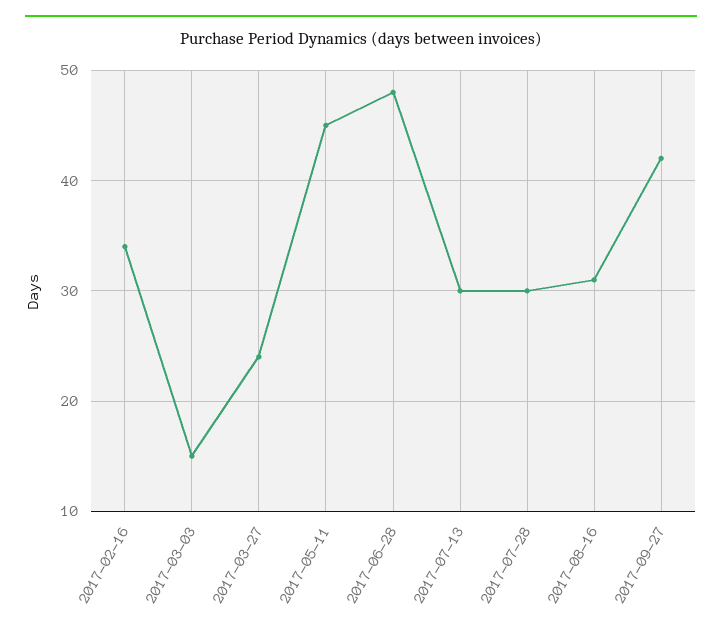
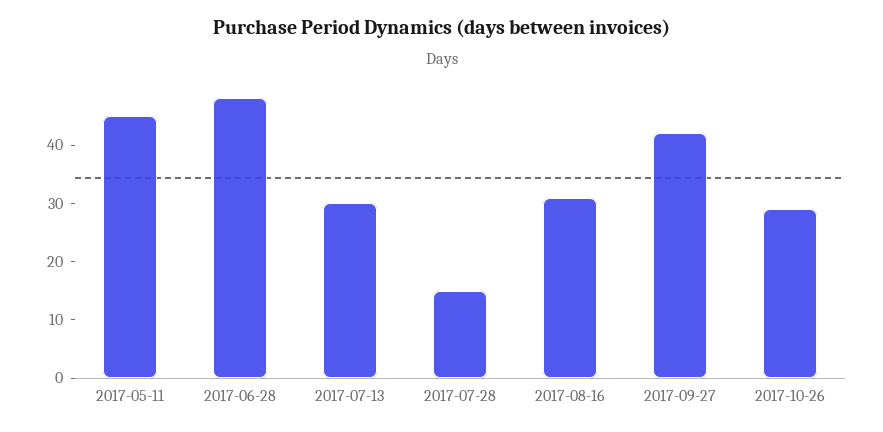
2017-02-16: 34 -> none
2017-03-03: 15 -> none
2017-03-27: 24 -> none
2017-07-28: 30 -> 15
2017-10-26: none -> 30

